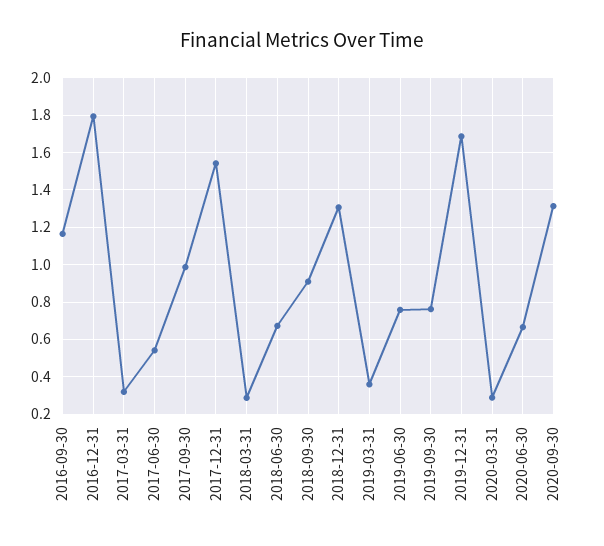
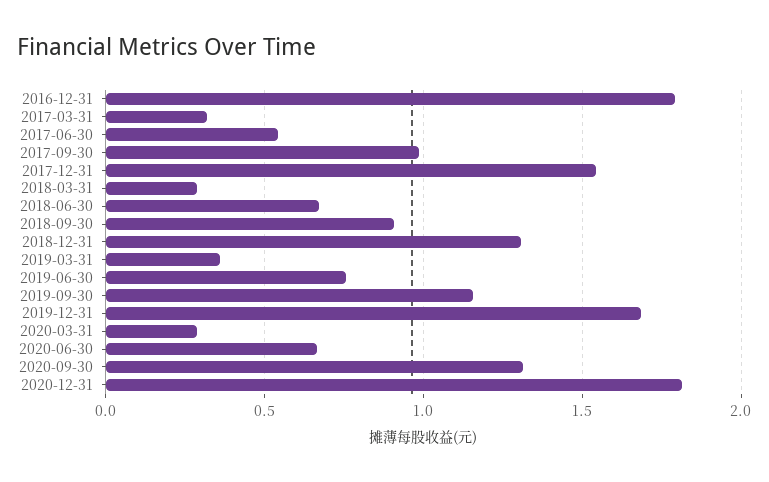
2016-09-30: 1.15 -> none
2019-09-30: 0.75 -> 1.15
2020-12-31: none -> 1.8

